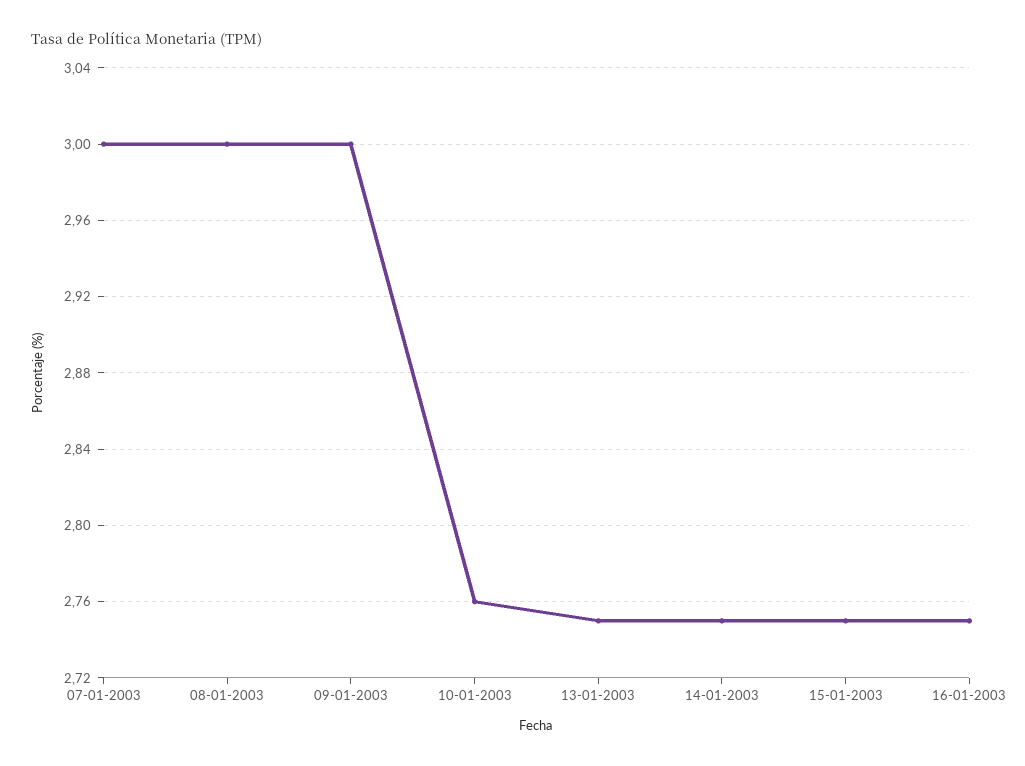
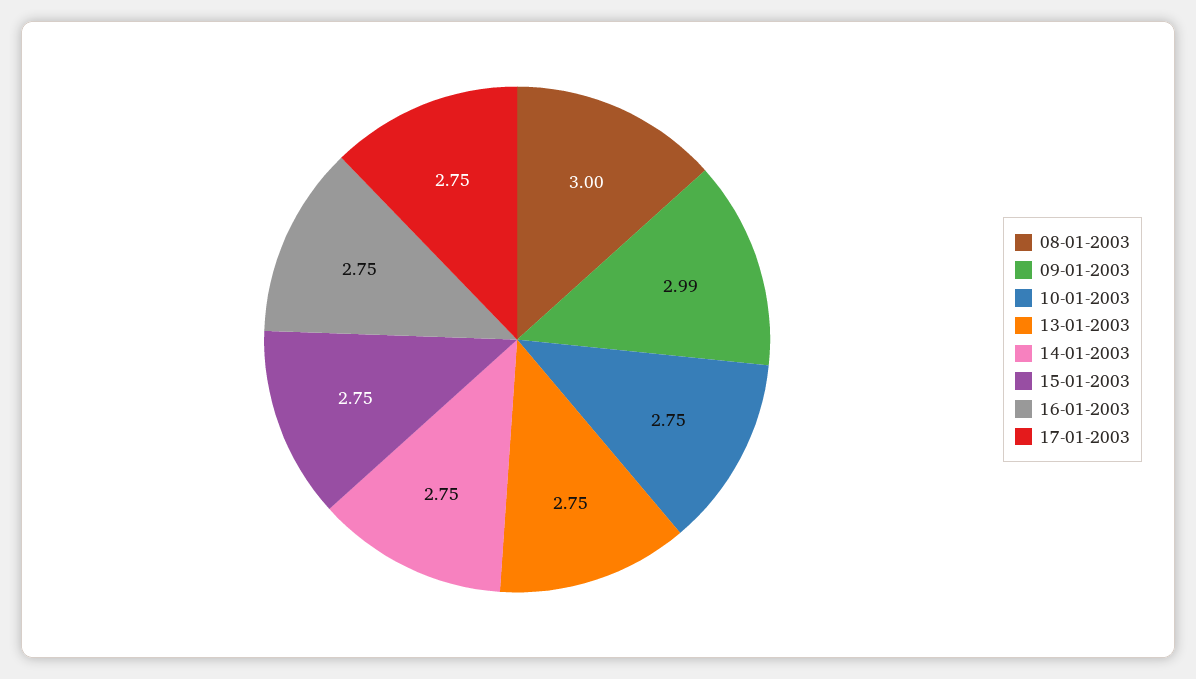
07-01-2003: 3 -> none
09-01-2003: 3 -> 2.99
10-01-2003: 2.76 -> 2.75
17-01-2003: none -> 2.75

